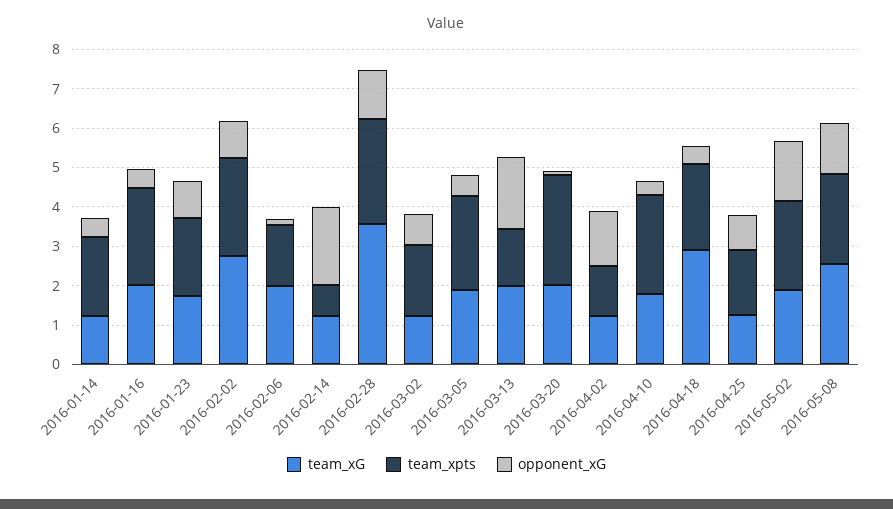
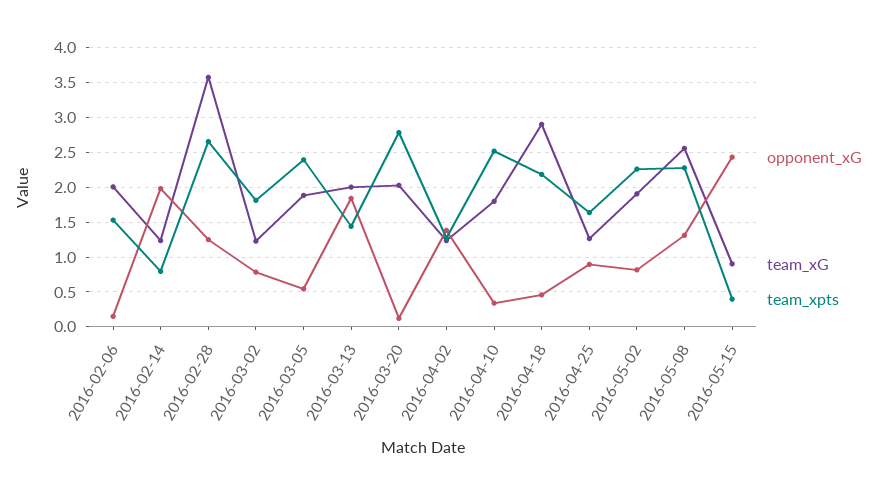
team_xG, 2016-01-14: 1.25 -> none
team_xpts, 2016-01-14: 2 -> none
opponent_xG, 2016-01-14: 0.5 -> none
team_xG, 2016-01-16: 2 -> none
team_xpts, 2016-01-16: 2.5 -> none
opponent_xG, 2016-01-16: 0.5 -> none
team_xG, 2016-01-23: 1.75 -> none
team_xpts, 2016-01-23: 2 -> none
opponent_xG, 2016-01-23: 1 -> none
team_xG, 2016-02-02: 2.75 -> none
team_xpts, 2016-02-02: 2.5 -> none
opponent_xG, 2016-02-02: 1 -> none
opponent_xG, 2016-05-02: 1.5 -> 0.8
opponent_xG, 2016-05-15: none -> 2.4
team_xG, 2016-05-15: none -> 0.9
team_xpts, 2016-05-15: none -> 0.4

